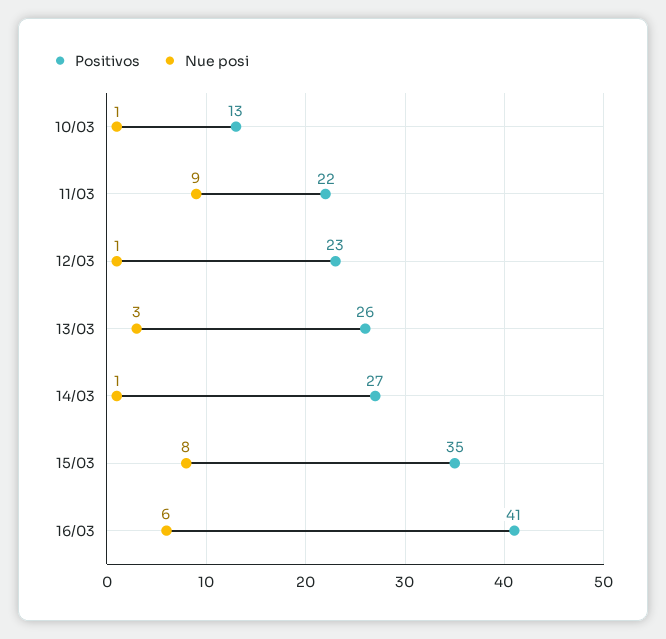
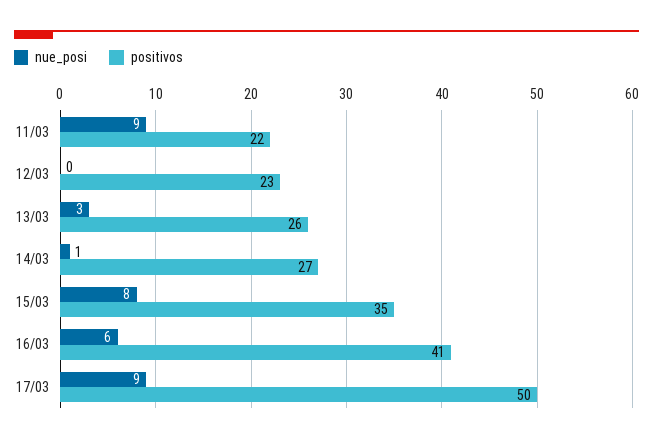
Positivos, 10/03: 13 -> none
Nue posi, 10/03: 1 -> none
Nue posi, 12/03: 1 -> 0
Nue posi, 17/03: none -> 9
Positivos, 17/03: none -> 50

